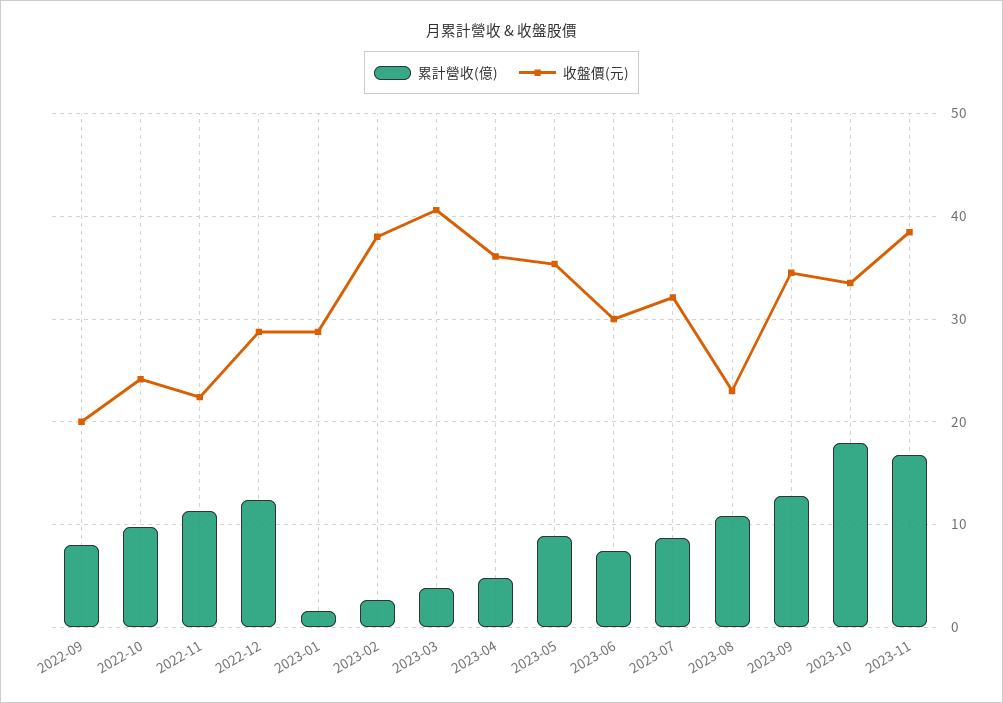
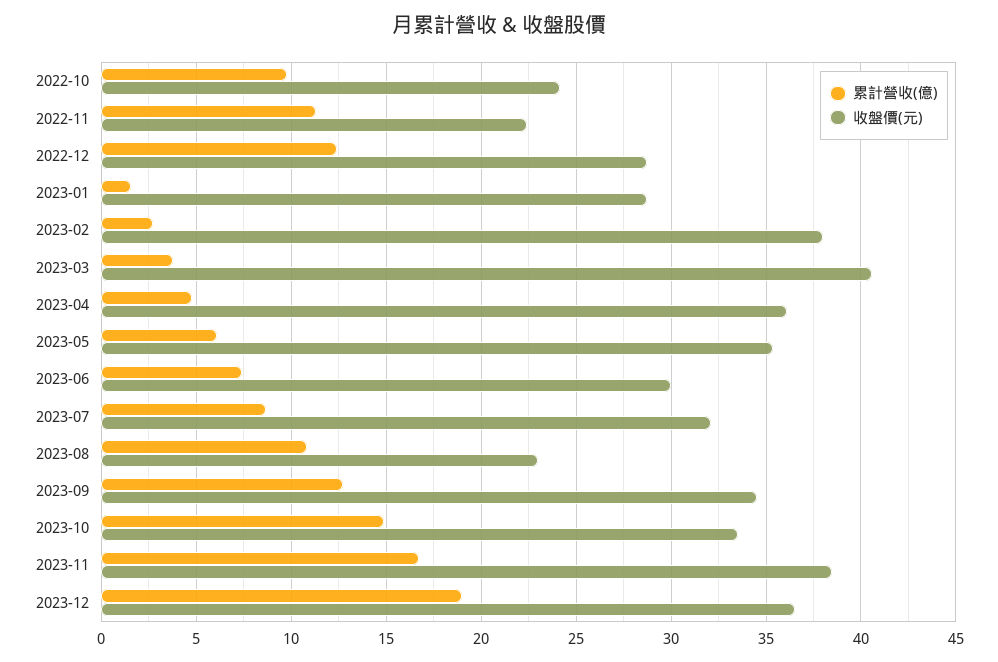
累計營收(億), 2022-09: 8 -> none
收盤價(元), 2022-09: 20 -> none
累計營收(億), 2023-05: 9 -> 6
累計營收(億), 2023-10: 18 -> 15
累計營收(億), 2023-12: none -> 19
收盤價(元), 2023-12: none -> 36.5

